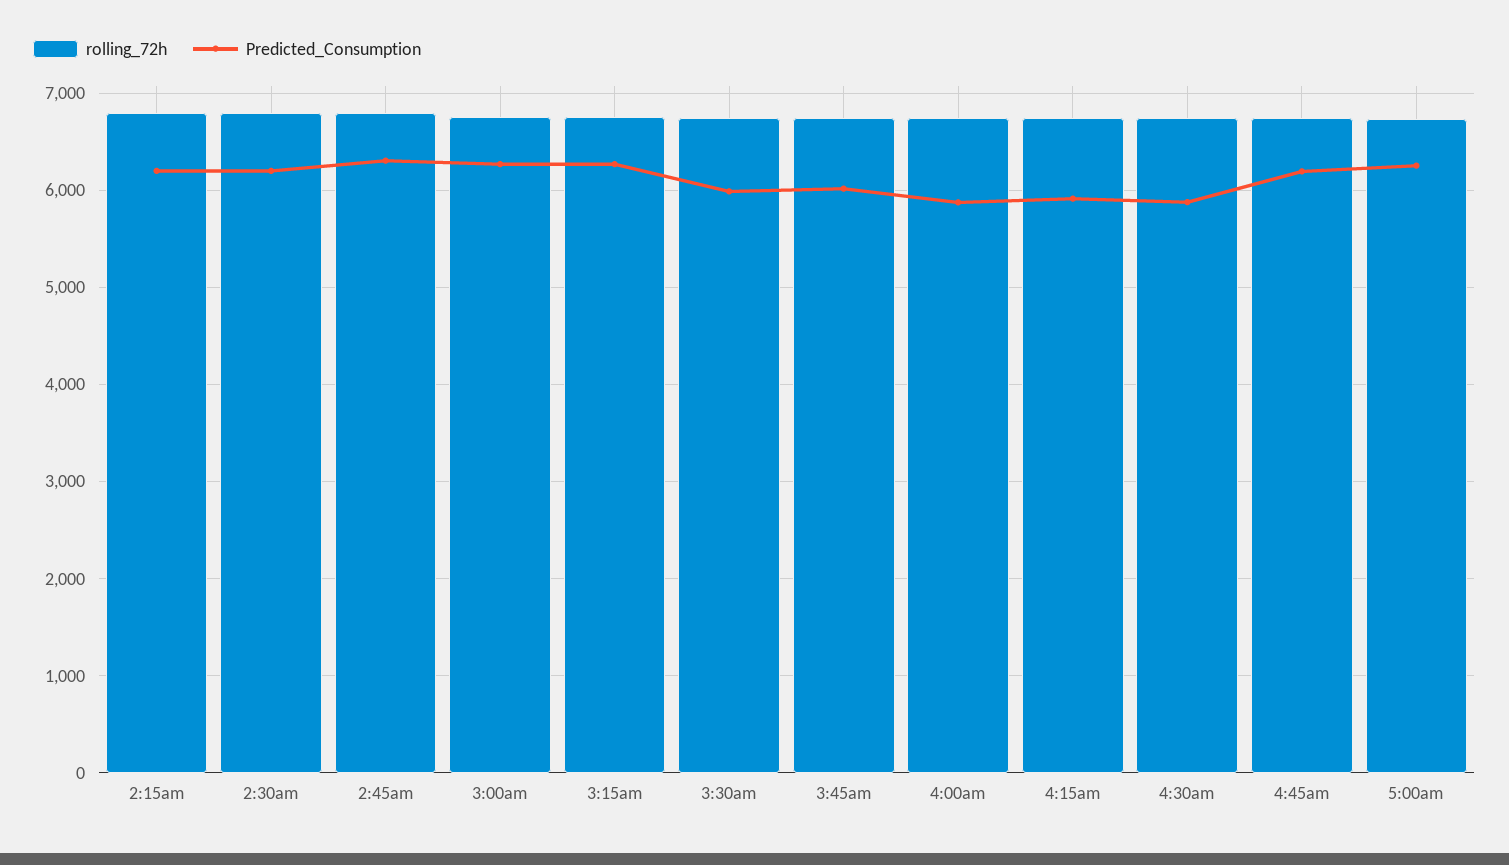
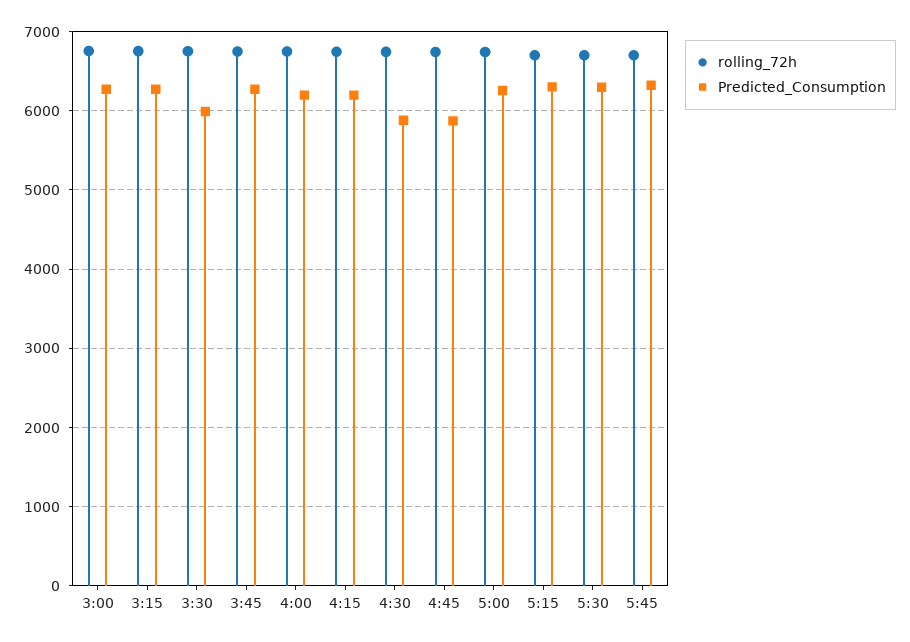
rolling_72h, 2:15am: 6800 -> none
Predicted_Consumption, 2:15am: 6200 -> none
rolling_72h, 2:30am: 6800 -> none
Predicted_Consumption, 2:30am: 6200 -> none
rolling_72h, 2:45am: 6800 -> none
Predicted_Consumption, 2:45am: 6300 -> none
Predicted_Consumption, 3:45am: 6000 -> 6300
Predicted_Consumption, 4:00am: 5900 -> 6200
Predicted_Consumption, 4:15am: 5900 -> 6200
Predicted_Consumption, 4:45am: 6200 -> 5900
rolling_72h, 5:15: none -> 6700
Predicted_Consumption, 5:15: none -> 6300
rolling_72h, 5:30: none -> 6700
Predicted_Consumption, 5:30: none -> 6300
rolling_72h, 5:45: none -> 6700
Predicted_Consumption, 5:45: none -> 6300

